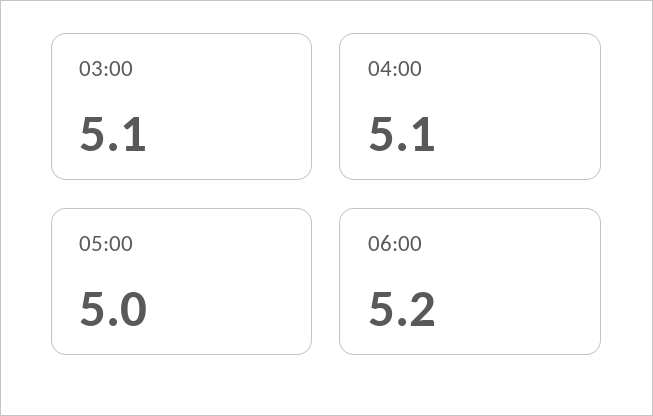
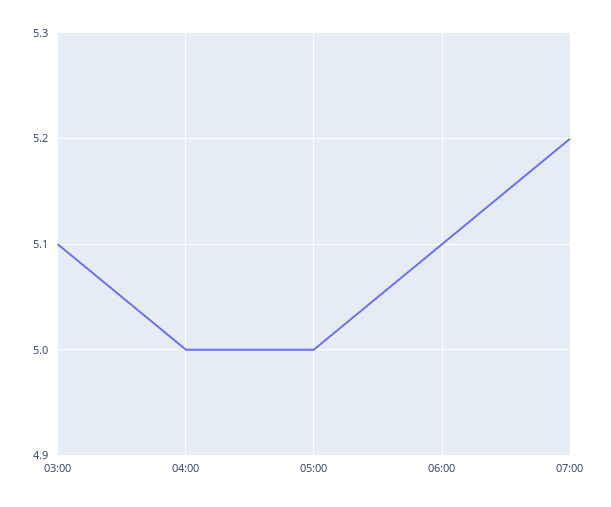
04:00: 5.1 -> 5
06:00: 5.2 -> 5.1
07:00: none -> 5.2

